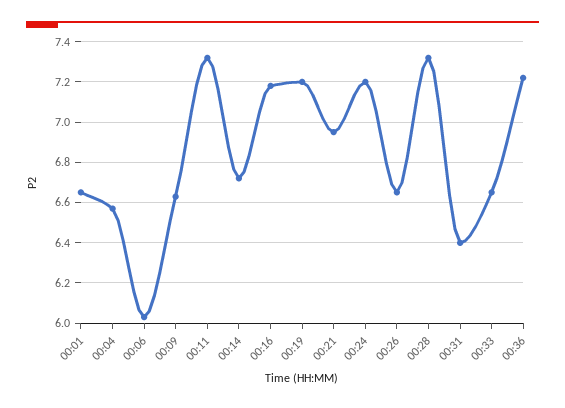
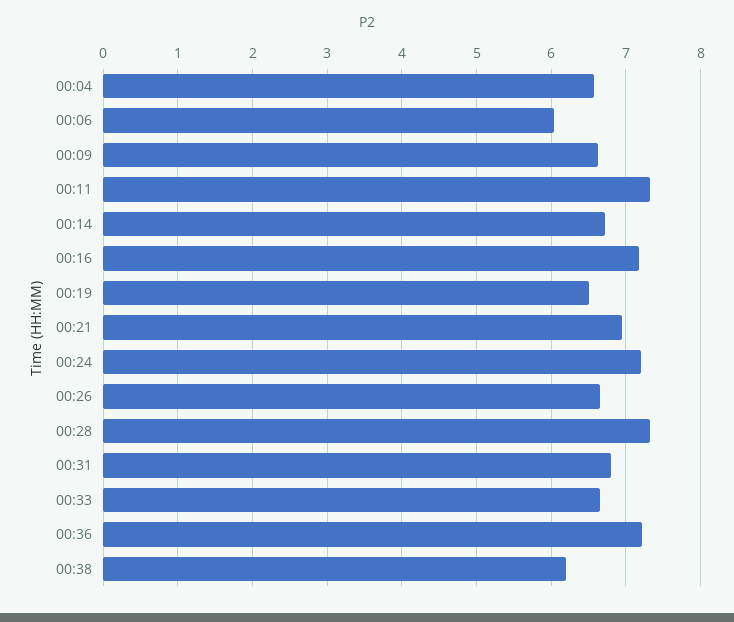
00:01: 6.65 -> none
00:19: 7.2 -> 6.5
00:31: 6.4 -> 6.8
00:38: none -> 6.2

